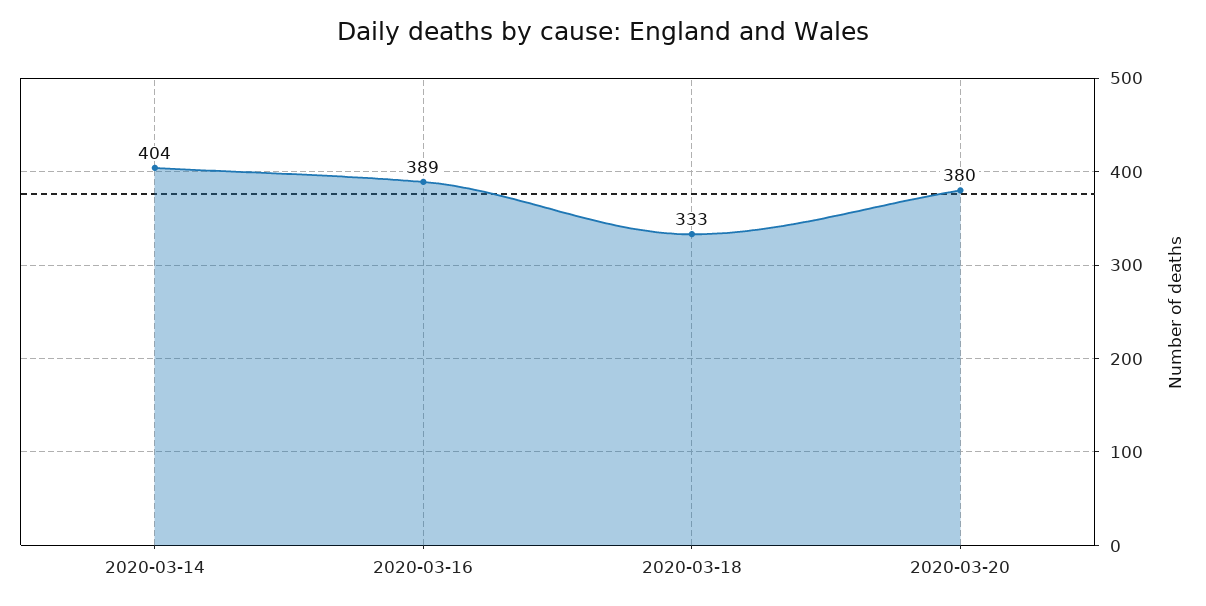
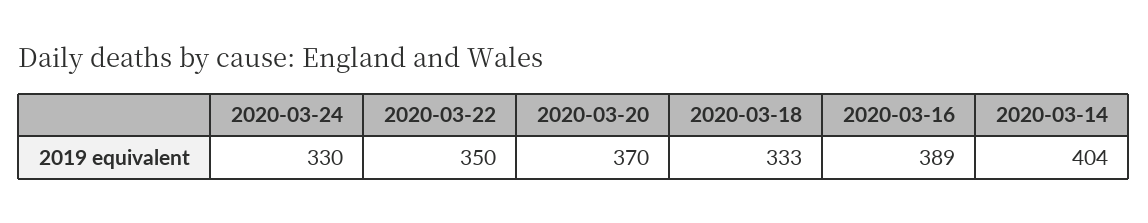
2020-03-20: 380 -> 370
2020-03-24: none -> 330
2020-03-22: none -> 350

